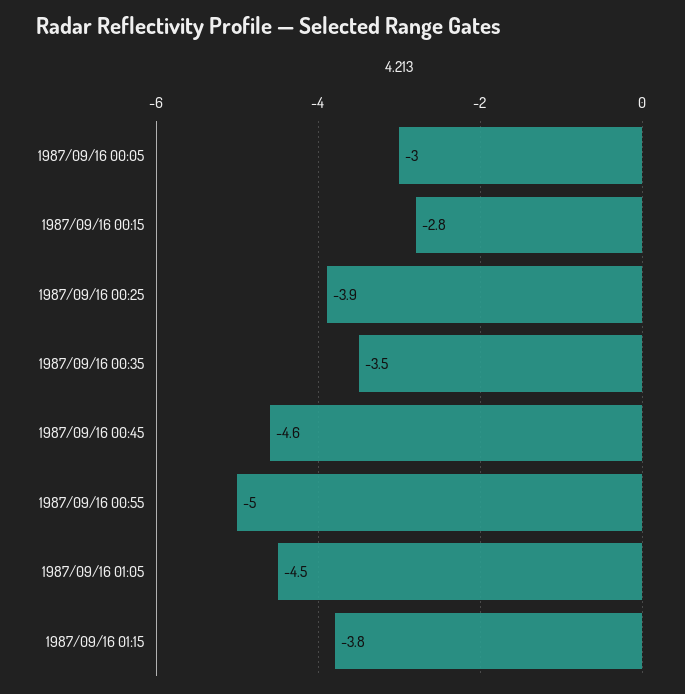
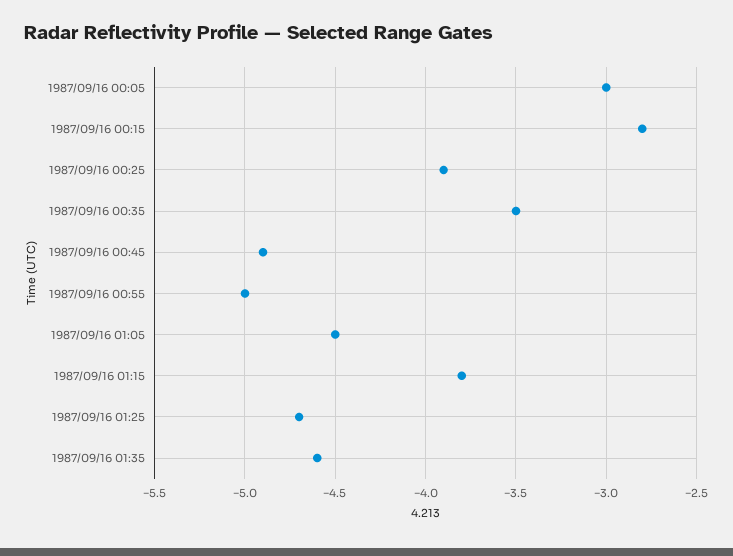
1987/09/16 00:45: -4.6 -> -4.9
1987/09/16 01:25: none -> -4.7
1987/09/16 01:35: none -> -4.6

